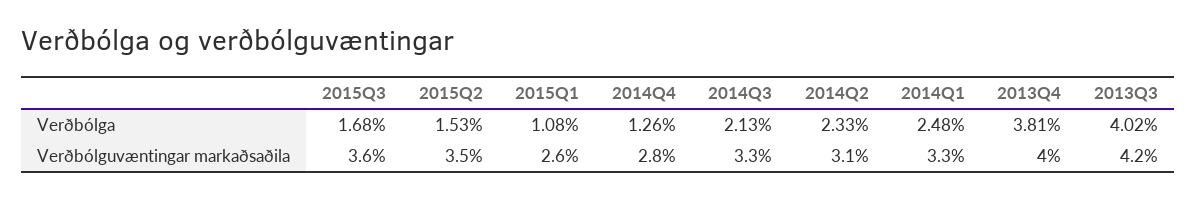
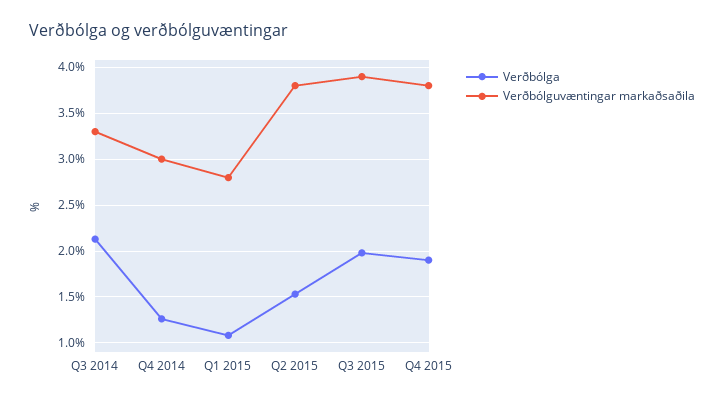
Verðbólga, 2015Q3: 1.68 -> 2
Verðbólga, 2014Q2: 2.33 -> none
Verðbólga, 2014Q1: 2.48 -> none
Verðbólga, 2013Q4: 3.81 -> none
Verðbólga, 2013Q3: 4.02 -> none
Verðbólguvæntingar markaðsaðila, 2015Q3: 3.6 -> 3.9
Verðbólguvæntingar markaðsaðila, 2015Q2: 3.5 -> 3.8
Verðbólguvæntingar markaðsaðila, 2015Q1: 2.6 -> 2.8
Verðbólguvæntingar markaðsaðila, 2014Q4: 2.8 -> 3
Verðbólguvæntingar markaðsaðila, 2014Q2: 3.1 -> none
Verðbólguvæntingar markaðsaðila, 2014Q1: 3.3 -> none
Verðbólguvæntingar markaðsaðila, 2013Q4: 4 -> none
Verðbólguvæntingar markaðsaðila, 2013Q3: 4.2 -> none
Verðbólga, Q4 2015: none -> 1.9
Verðbólguvæntingar markaðsaðila, Q4 2015: none -> 3.8

